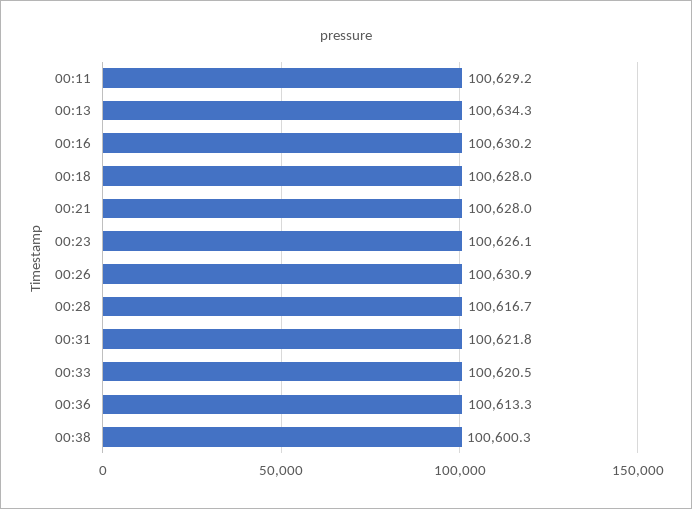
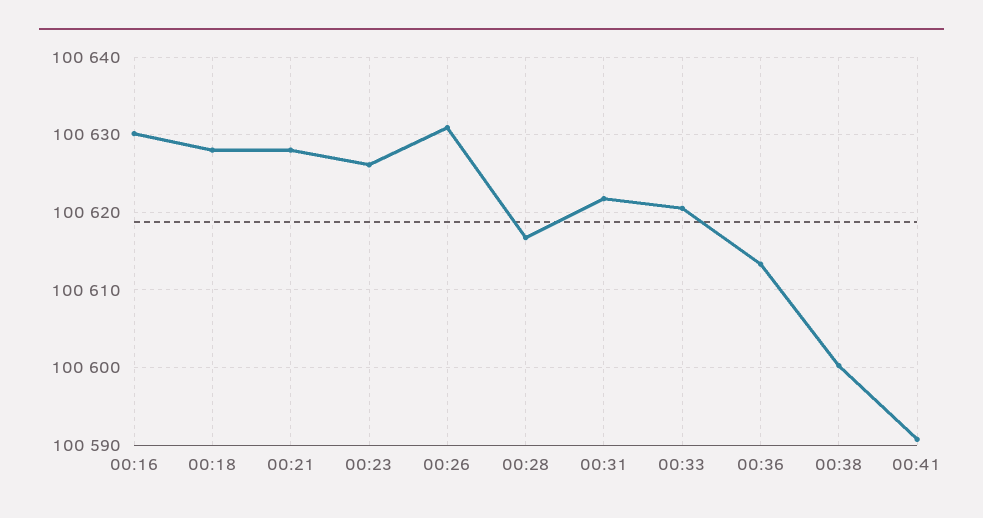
00:11: 100629.2 -> none
00:13: 100634.3 -> none
00:41: none -> 100591

